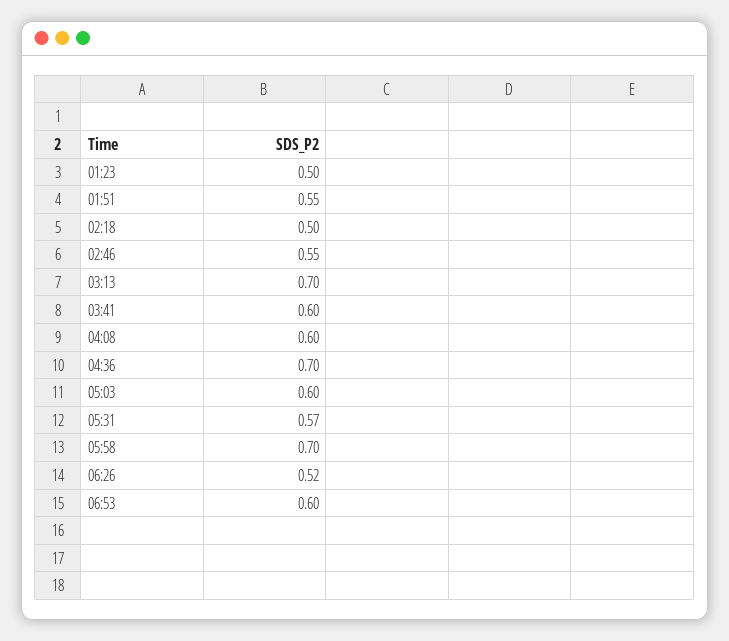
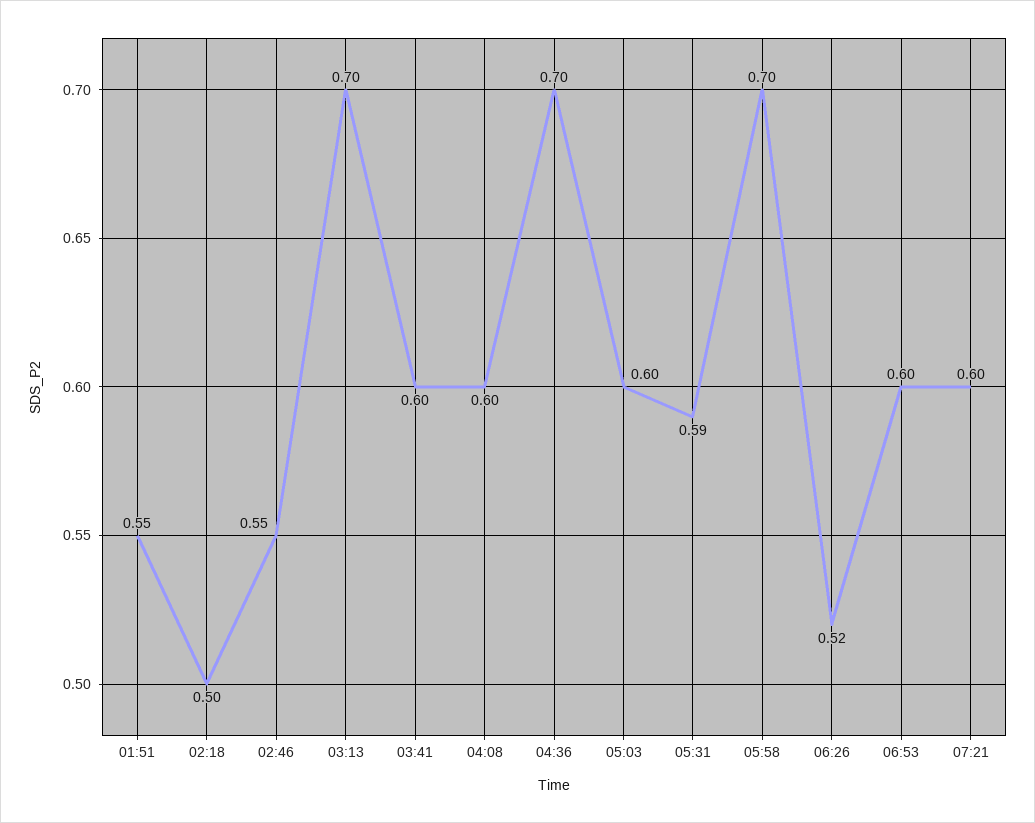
01:23: 0.5 -> none
05:31: 0.57 -> 0.59
07:21: none -> 0.6

